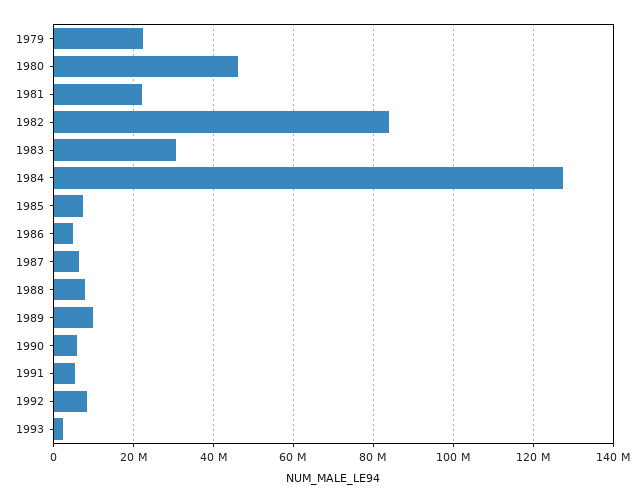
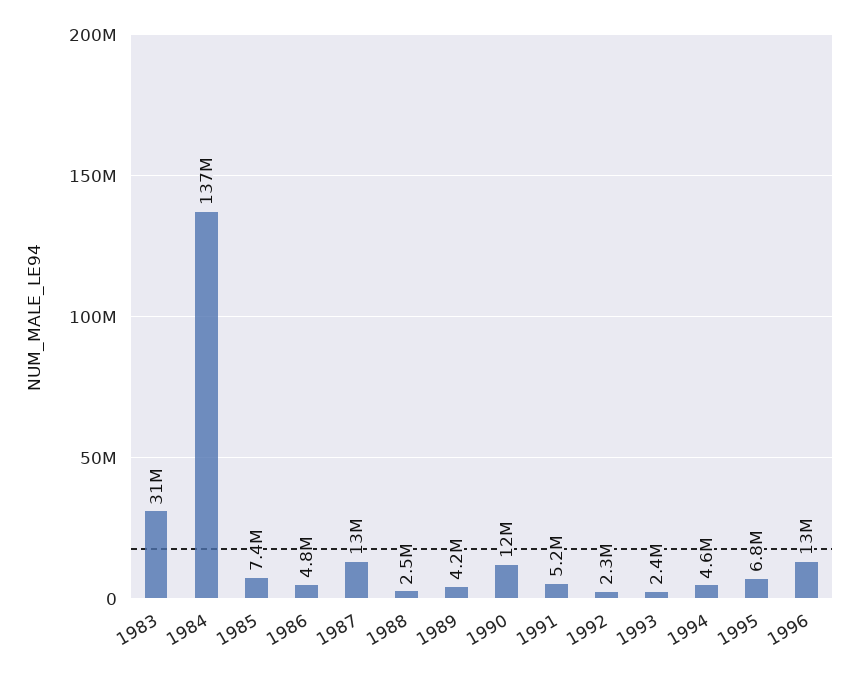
1979: 22000000 -> none
1980: 46000000 -> none
1981: 22000000 -> none
1982: 84000000 -> none
1984: 128000000 -> 137000000
1987: 6000000 -> 13000000
1988: 8000000 -> 2500000
1989: 10000000 -> 4200000
1990: 6000000 -> 12000000
1992: 8000000 -> 2300000
1994: none -> 4600000
1995: none -> 6800000
1996: none -> 13000000

